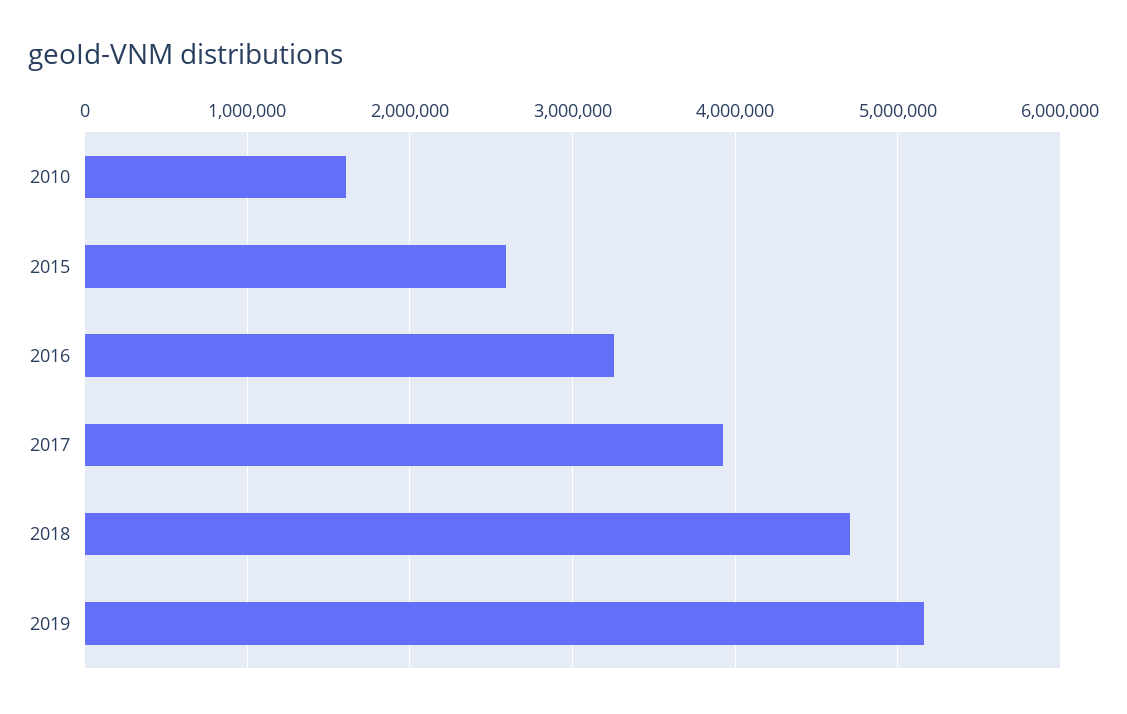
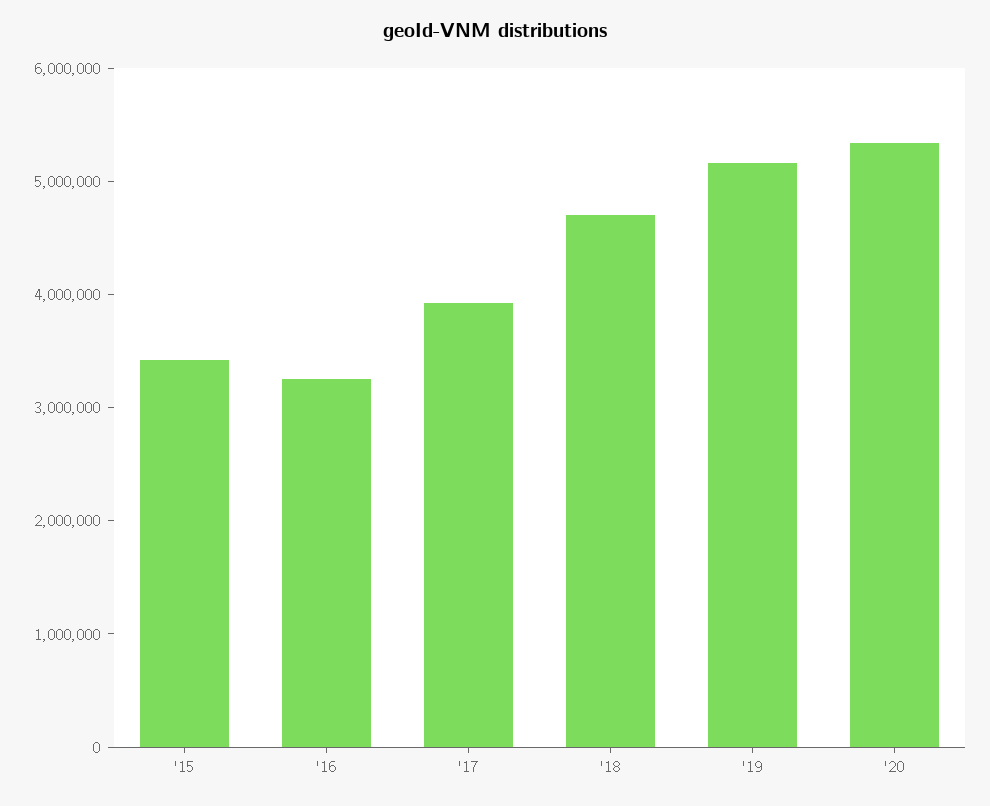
2010: 1600000 -> none
2015: 2600000 -> 3400000
'20: none -> 5400000

